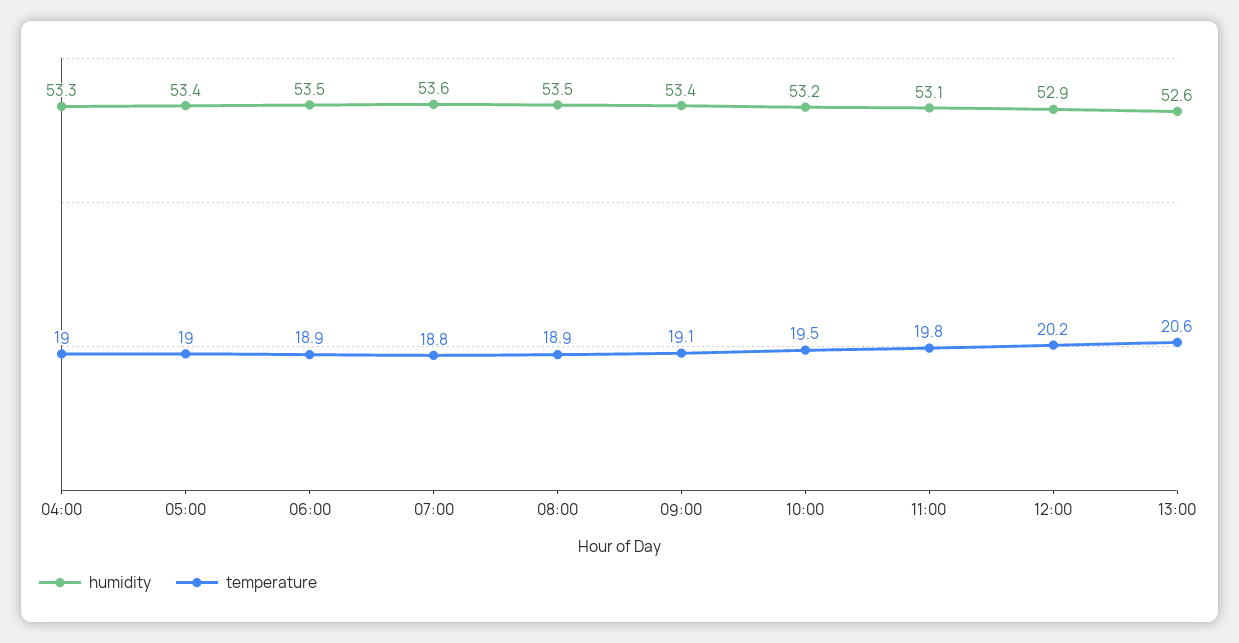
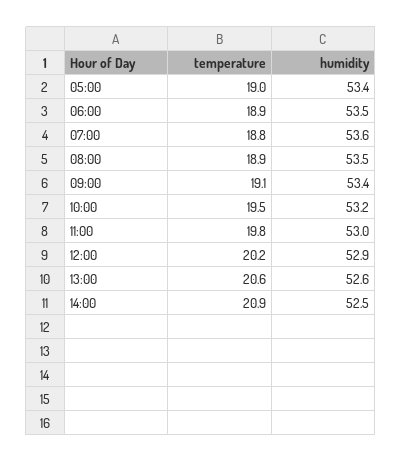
humidity, 04:00: 53.3 -> none
temperature, 04:00: 19 -> none
humidity, 11:00: 53.1 -> 53
temperature, 14:00: none -> 20.9
humidity, 14:00: none -> 52.5

